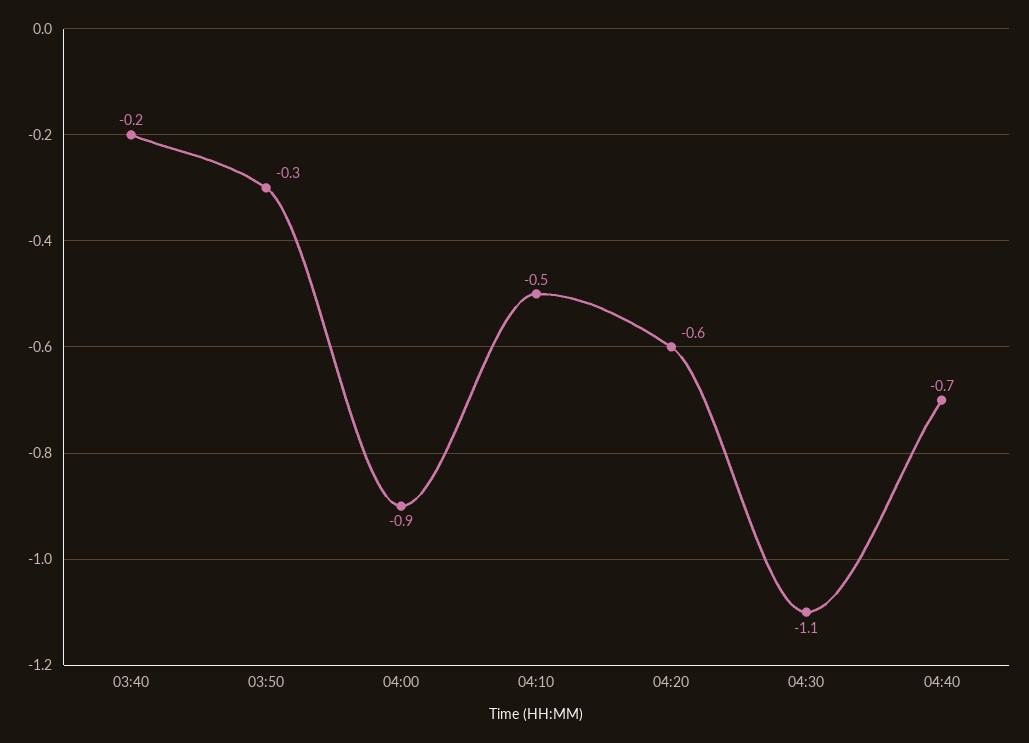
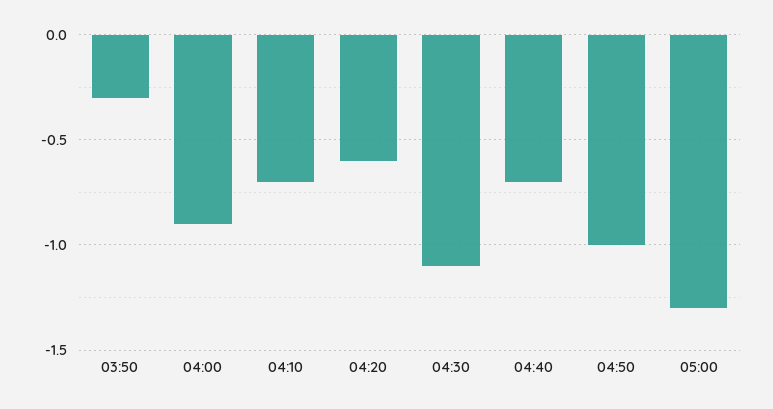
03:40: -0.2 -> none
04:10: -0.5 -> -0.7
04:50: none -> -1
05:00: none -> -1.3

